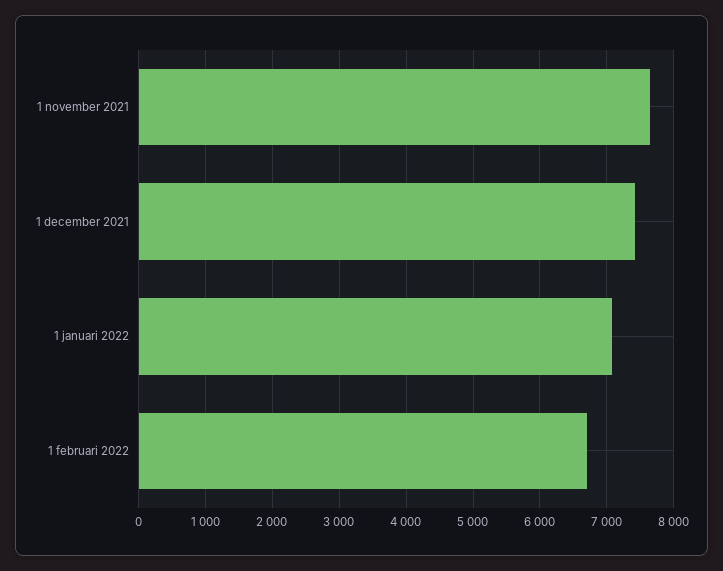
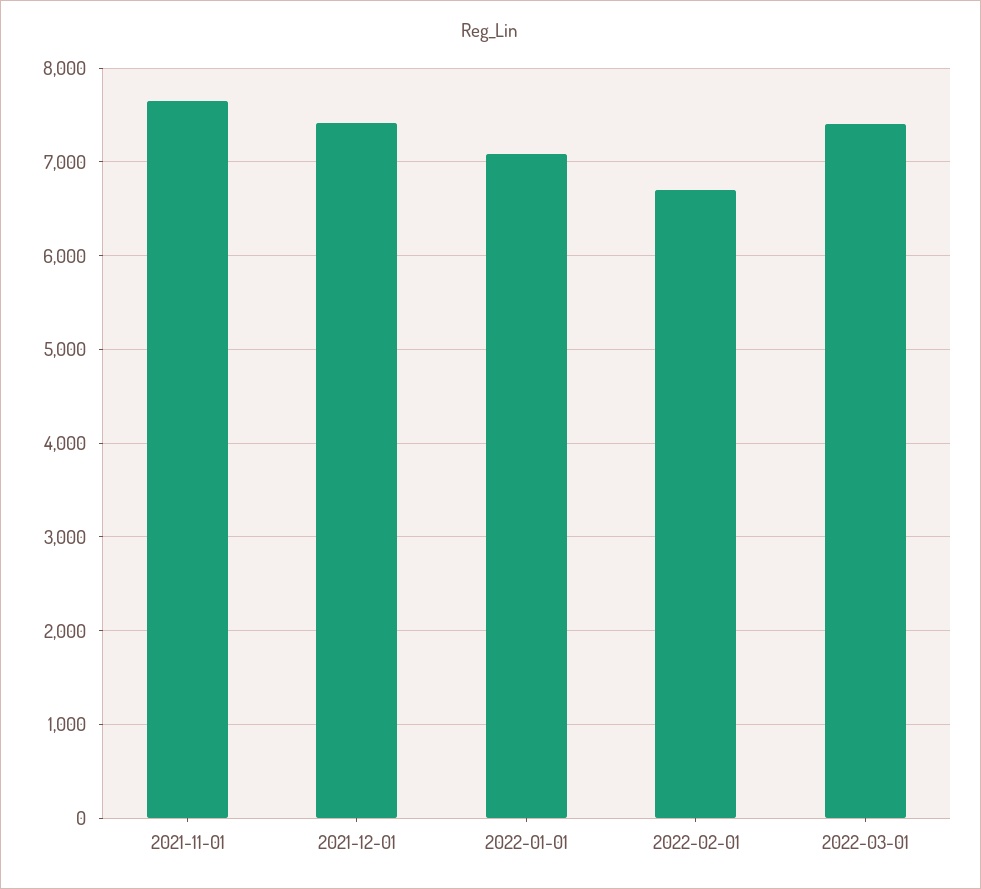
2022-03-01: none -> 7400

